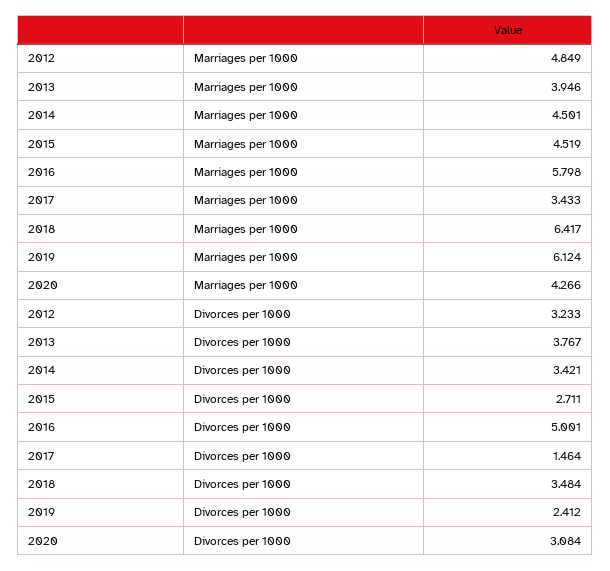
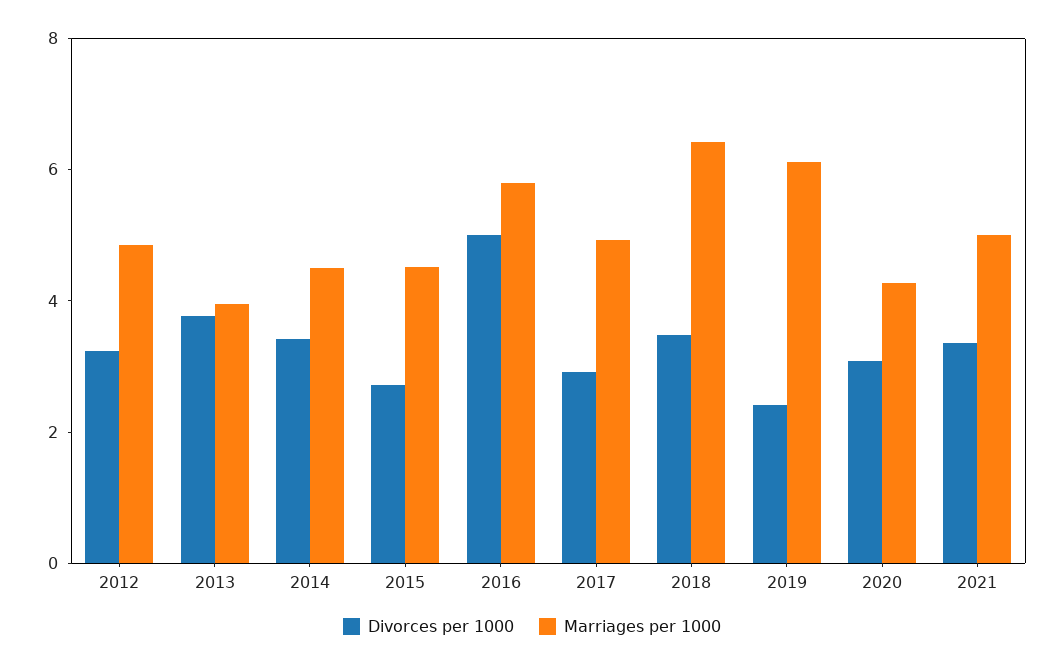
Marriages per 1000, 2017: 3.433 -> 5
Divorces per 1000, 2017: 1.464 -> 3
Divorces per 1000, 2021: none -> 3.5
Marriages per 1000, 2021: none -> 5

